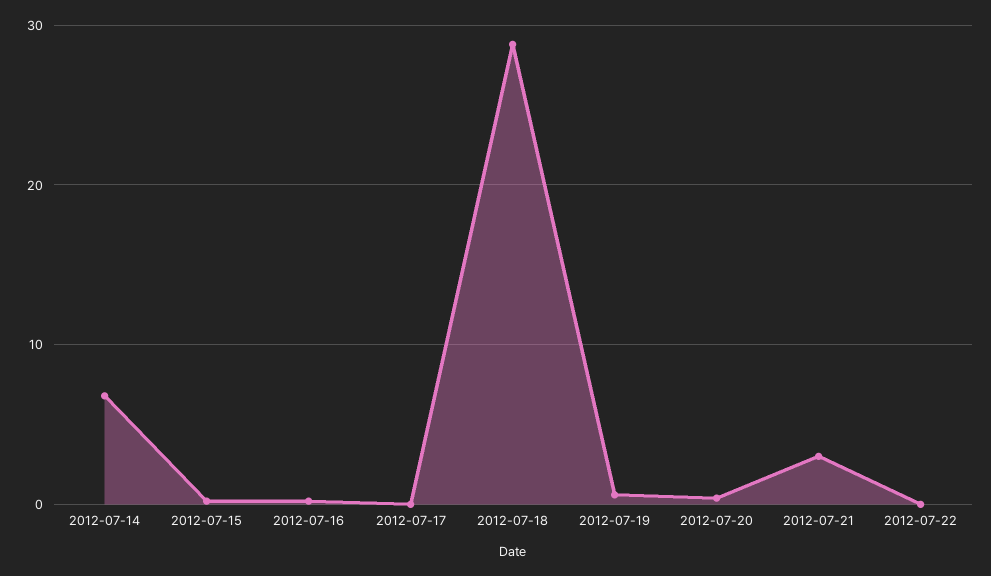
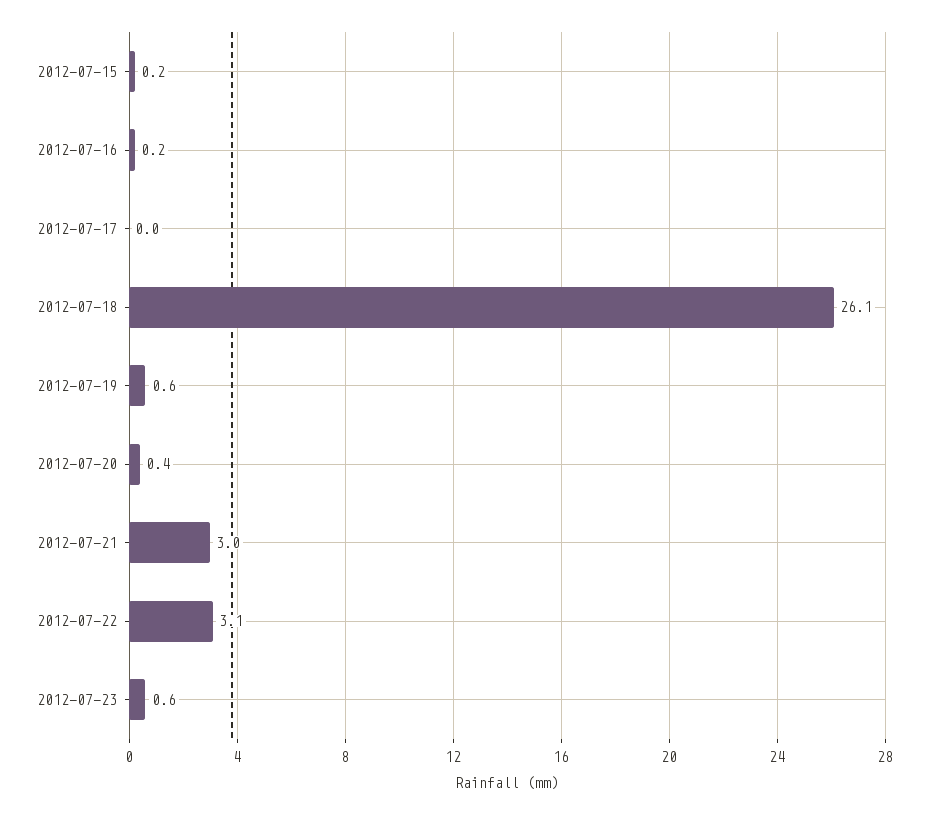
2012-07-14: 7 -> none
2012-07-18: 29 -> 26.1
2012-07-22: 0 -> 3.1
2012-07-23: none -> 0.6

